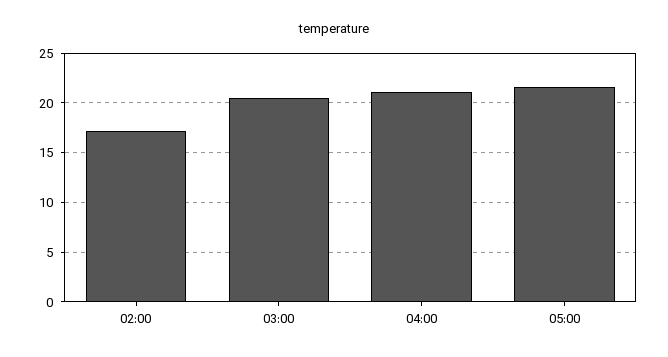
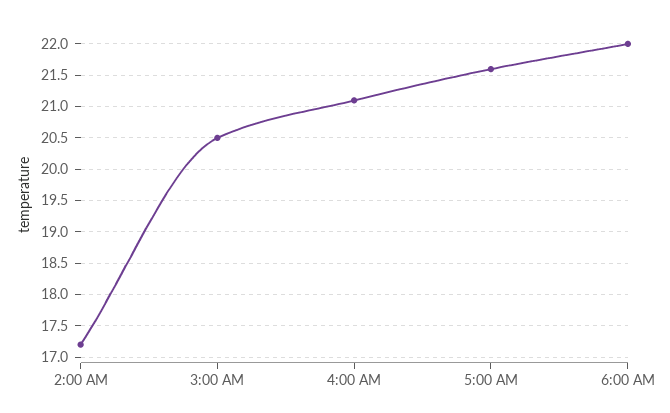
6:00 AM: none -> 22

